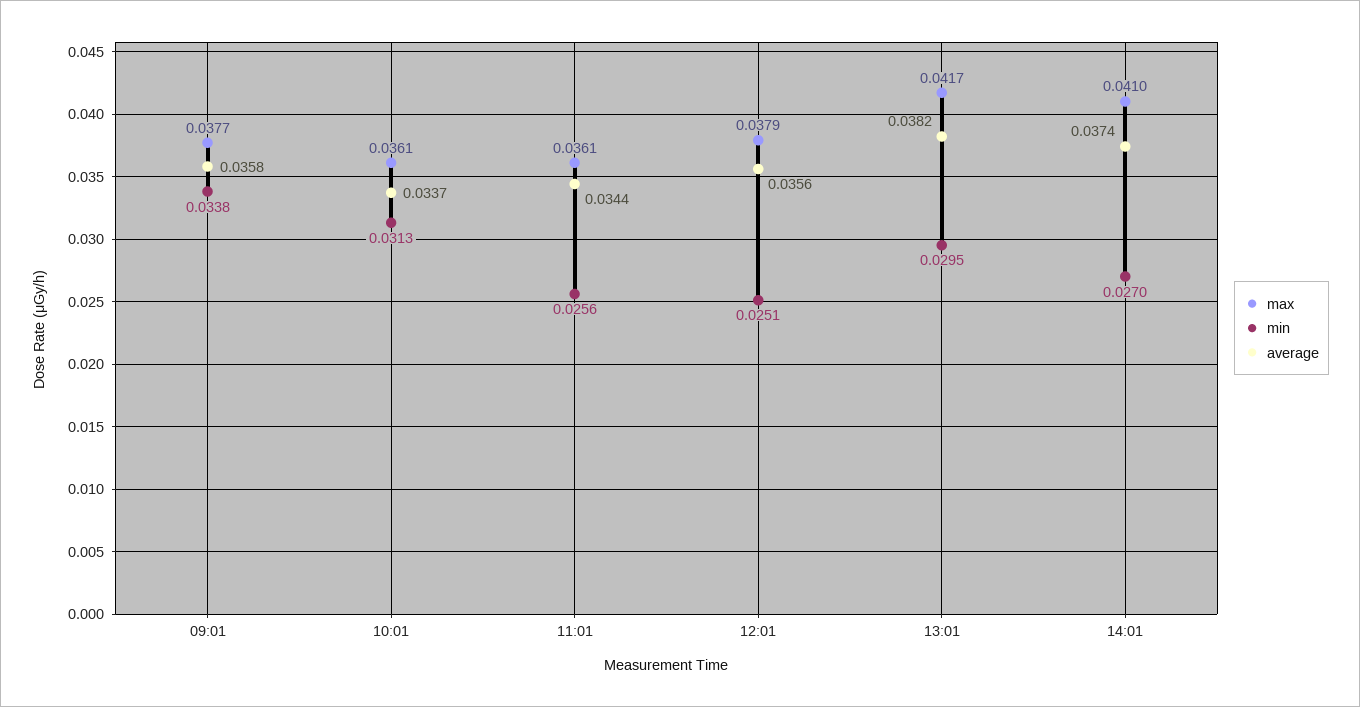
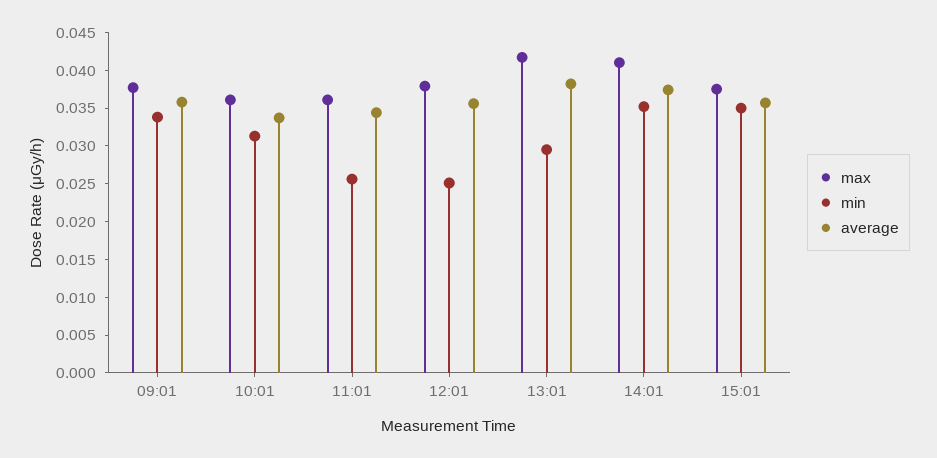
min, 14:01: 0.027 -> 0.035
max, 15:01: none -> 0.0375
min, 15:01: none -> 0.035
average, 15:01: none -> 0.035

